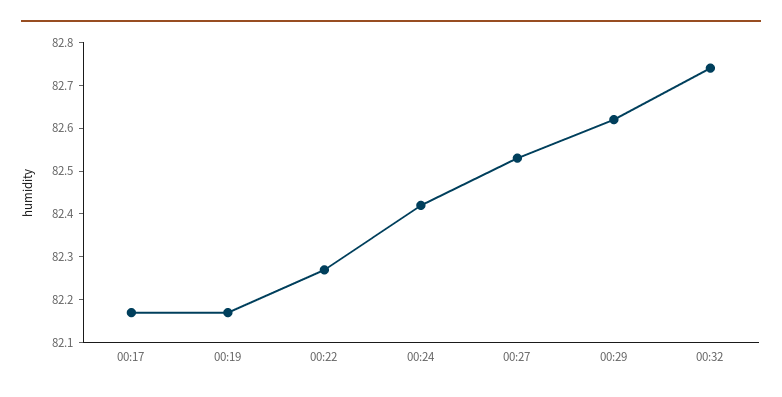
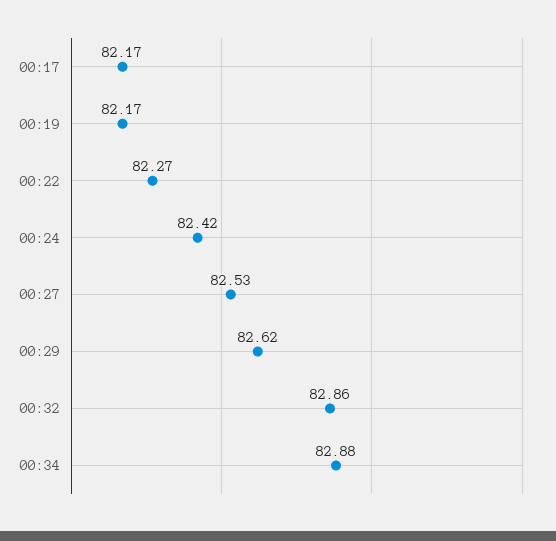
00:32: 82.75 -> 82.86
00:34: none -> 82.88

